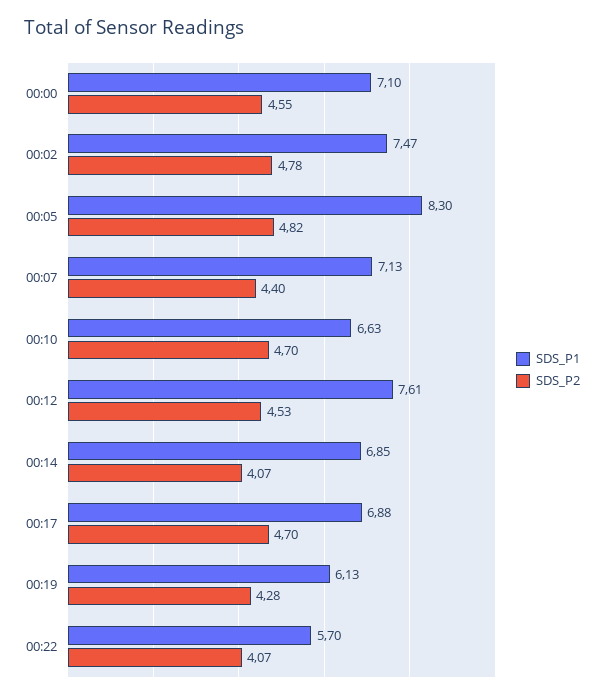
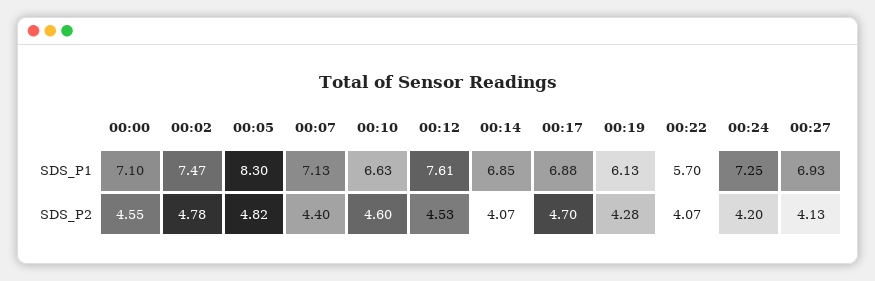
SDS_P2, 00:10: 4.7 -> 4.6
SDS_P1, 00:24: none -> 7.25
SDS_P1, 00:27: none -> 6.93
SDS_P2, 00:24: none -> 4.2
SDS_P2, 00:27: none -> 4.13

